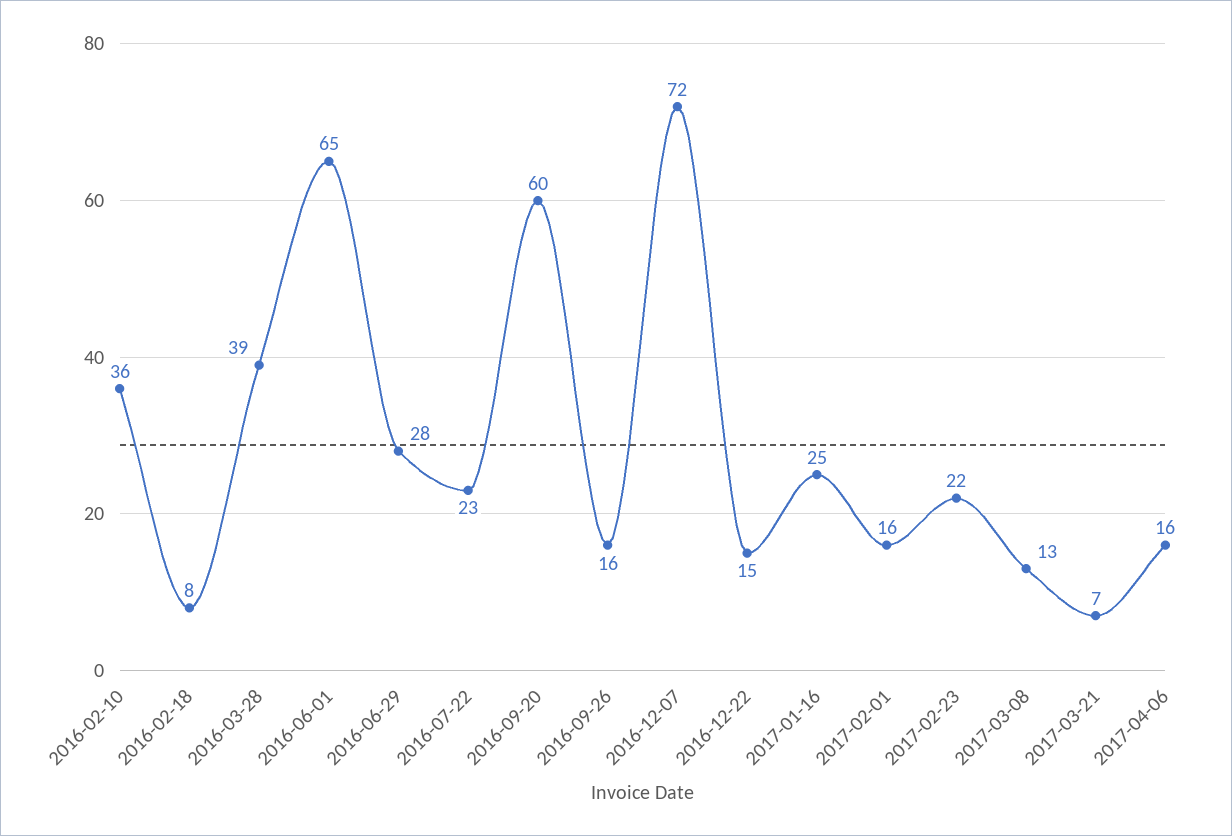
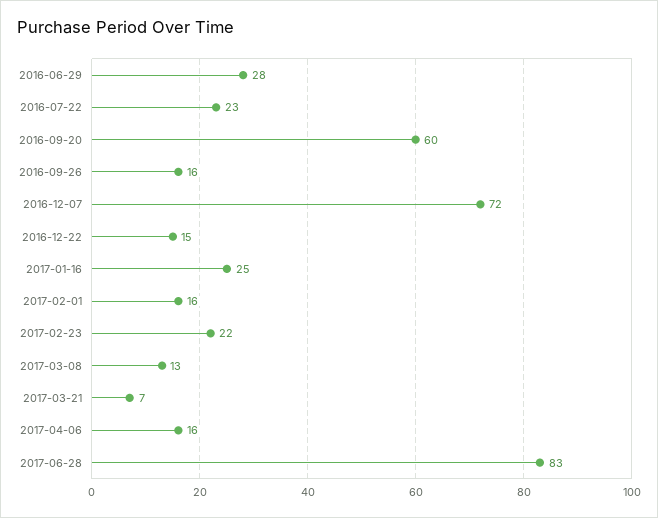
2016-02-10: 36 -> none
2016-02-18: 8 -> none
2016-03-28: 39 -> none
2016-06-01: 65 -> none
2017-06-28: none -> 83

